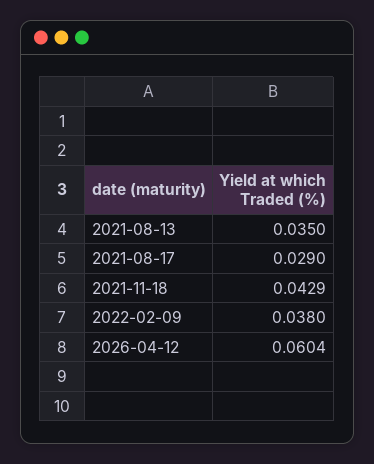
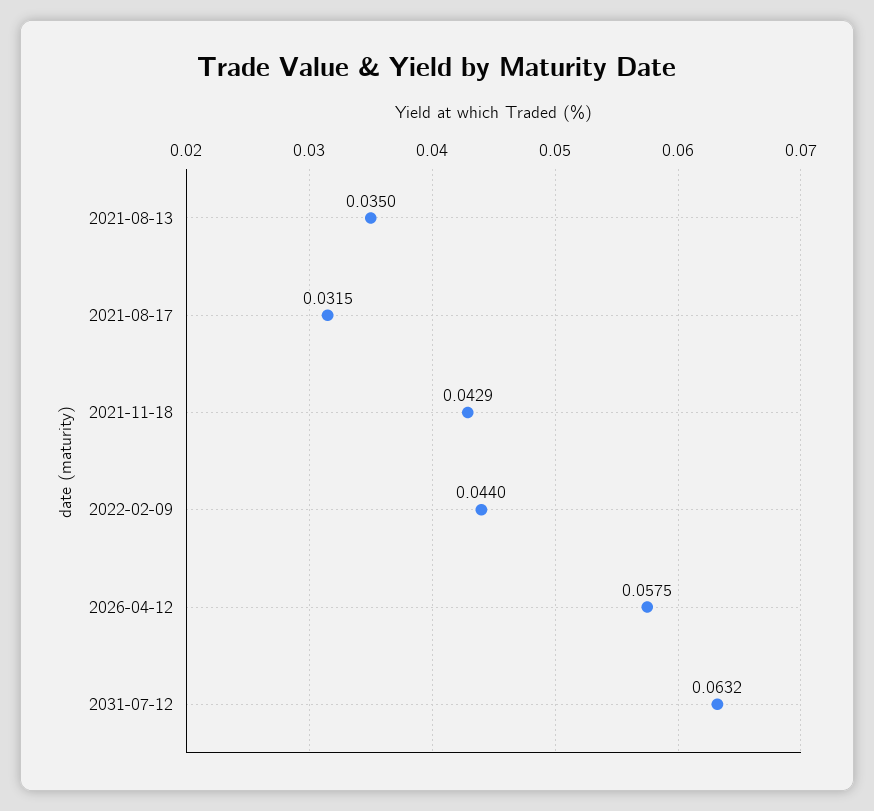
2021-08-17: 0.029 -> 0.0315
2022-02-09: 0.038 -> 0.044
2026-04-12: 0.0604 -> 0.0575
2031-07-12: none -> 0.0632

